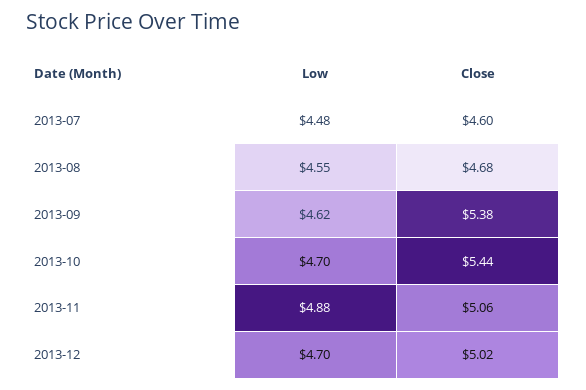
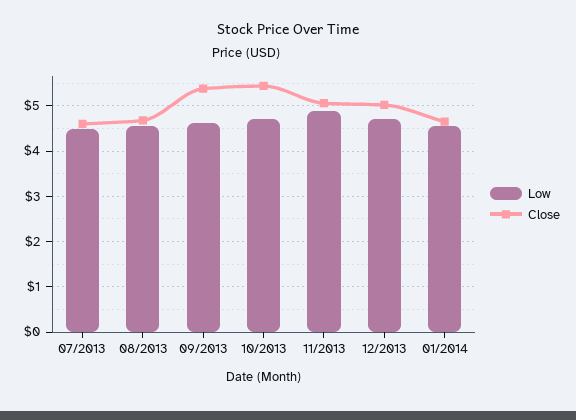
Low, 01/2014: none -> 4.6
Close, 01/2014: none -> 4.6

